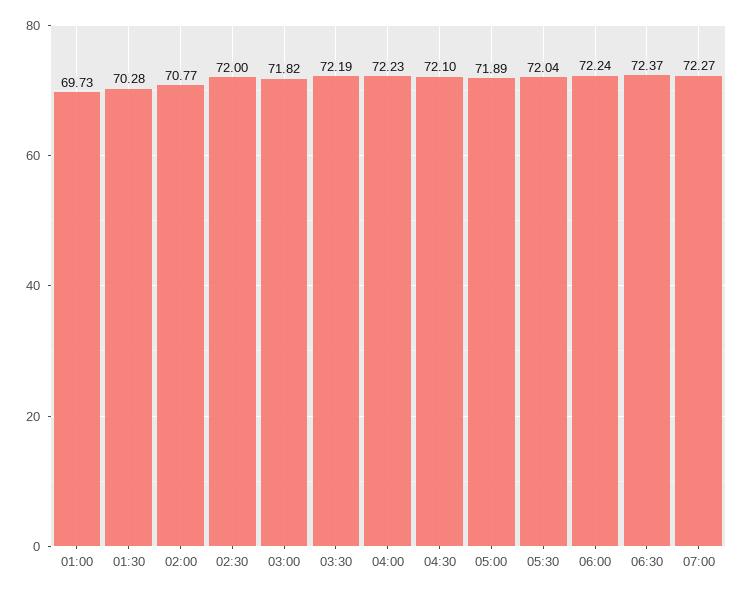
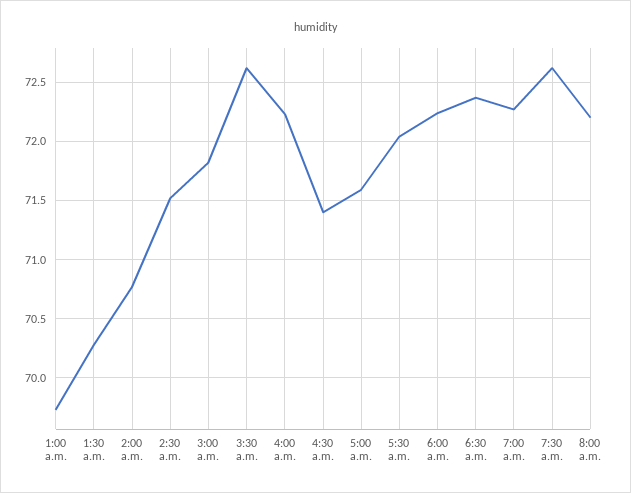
02:30: 72 -> 71.5
03:30: 72.19 -> 72.6
04:30: 72.1 -> 71.4
05:00: 71.89 -> 71.6
7:30 a.m.: none -> 72.6
8:00 a.m.: none -> 72.2

